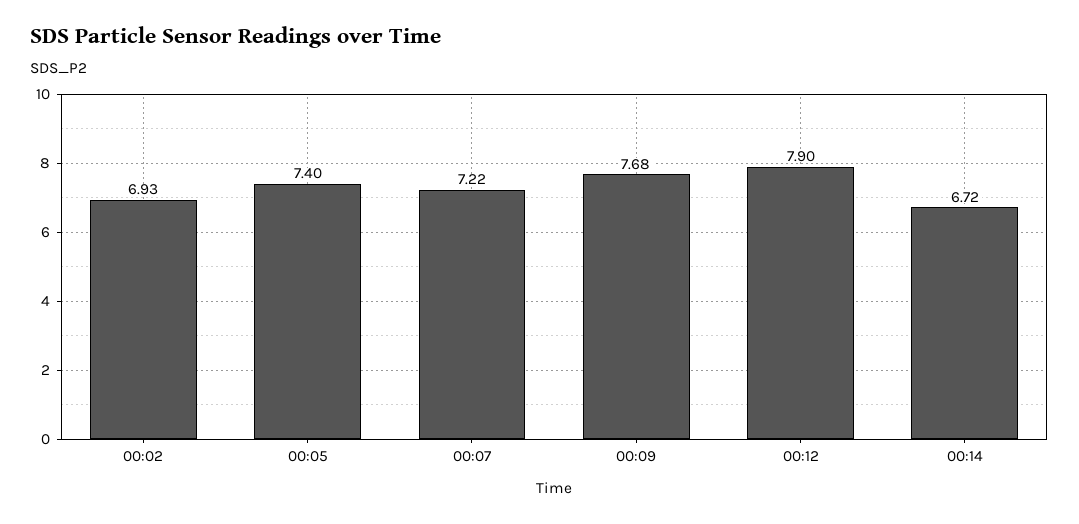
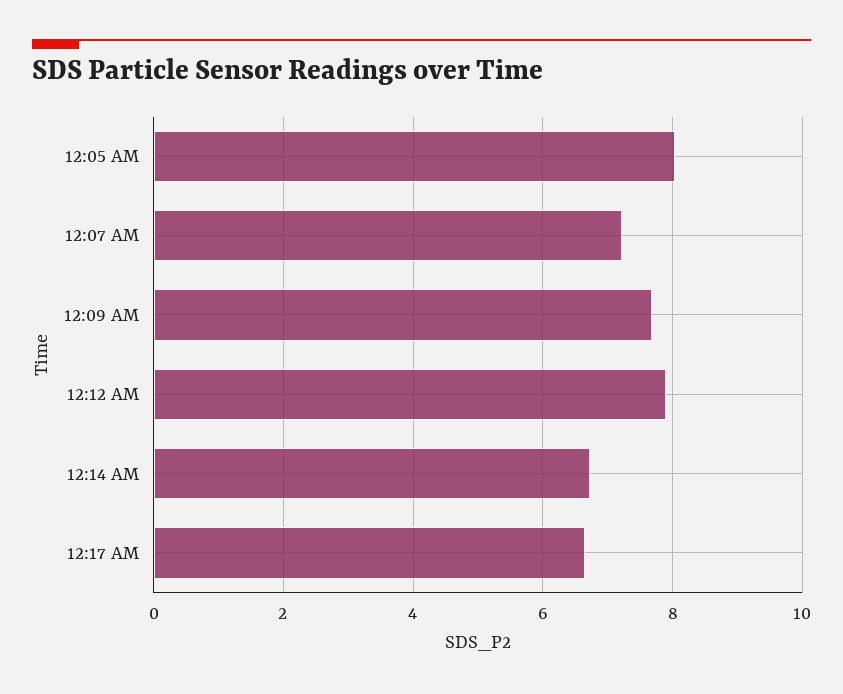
00:02: 6.93 -> none
00:05: 7.4 -> 8
12:17 AM: none -> 6.6

